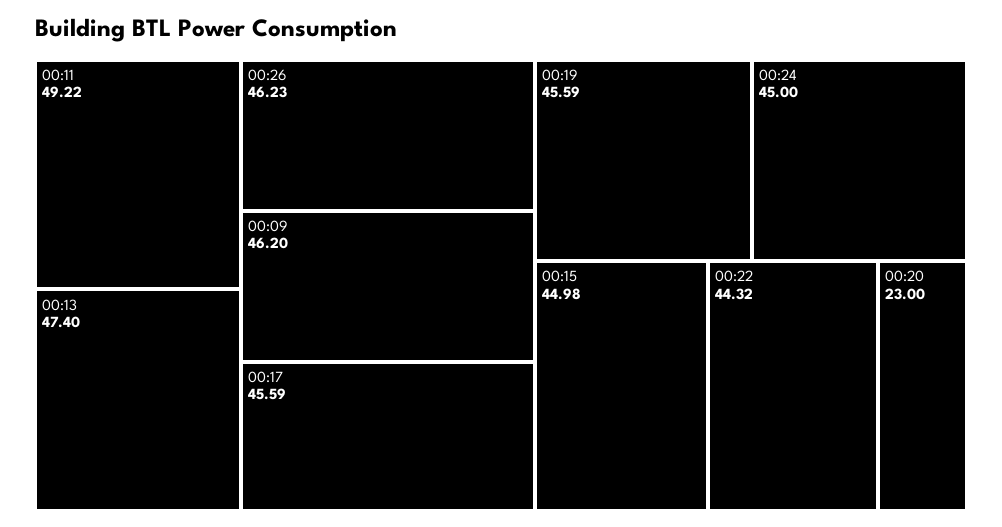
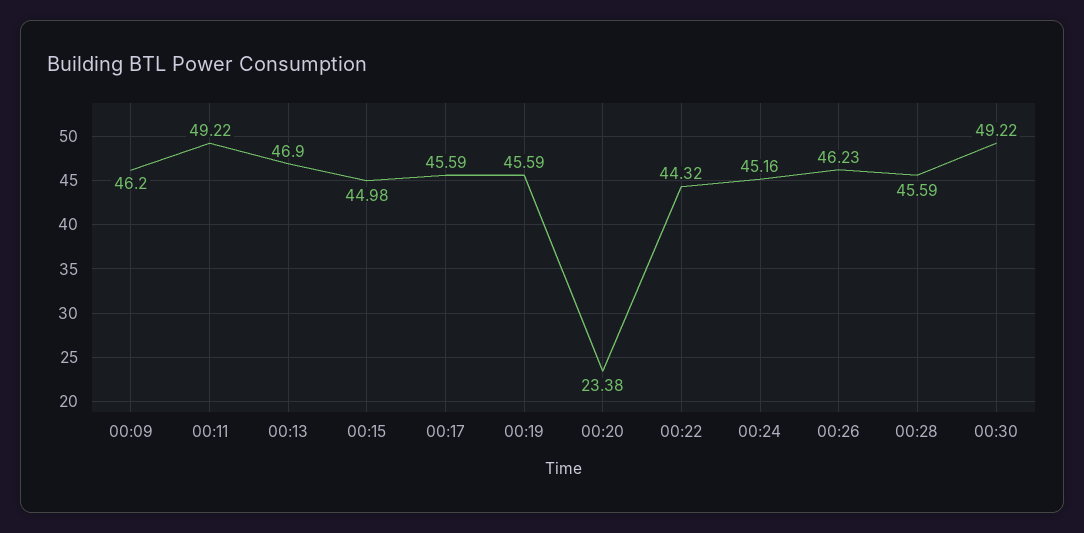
00:13: 47.4 -> 46.9
00:24: 45 -> 45.16
00:20: 23 -> 23.38
00:28: none -> 45.59
00:30: none -> 49.22

